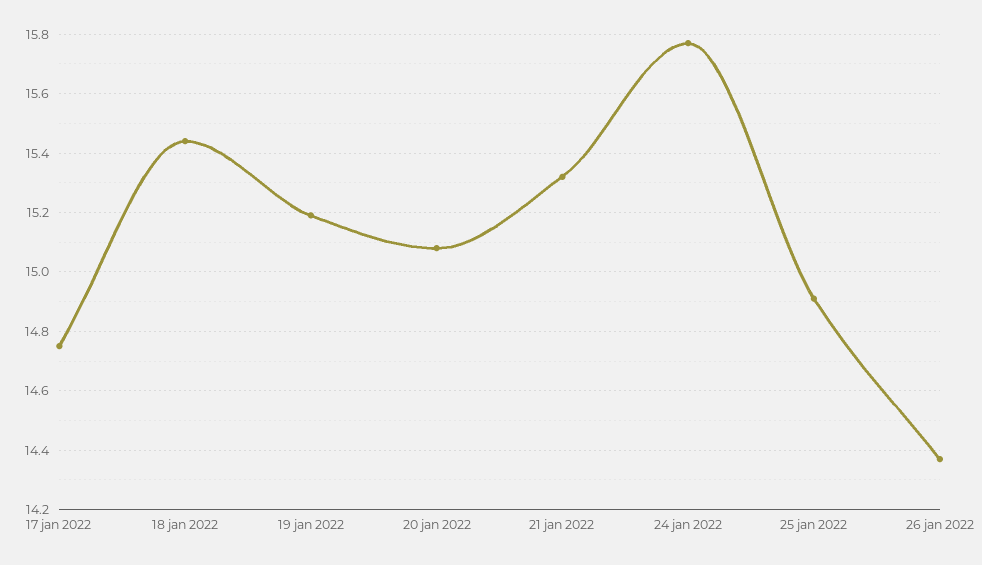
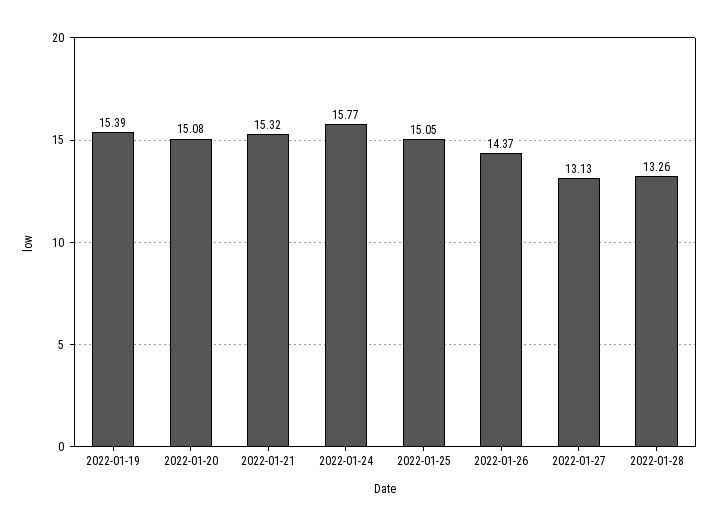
17 jan 2022: 14.75 -> none
18 jan 2022: 15.45 -> none
19 jan 2022: 15.2 -> 15.39
25 jan 2022: 14.9 -> 15.05
2022-01-27: none -> 13.13
2022-01-28: none -> 13.26

